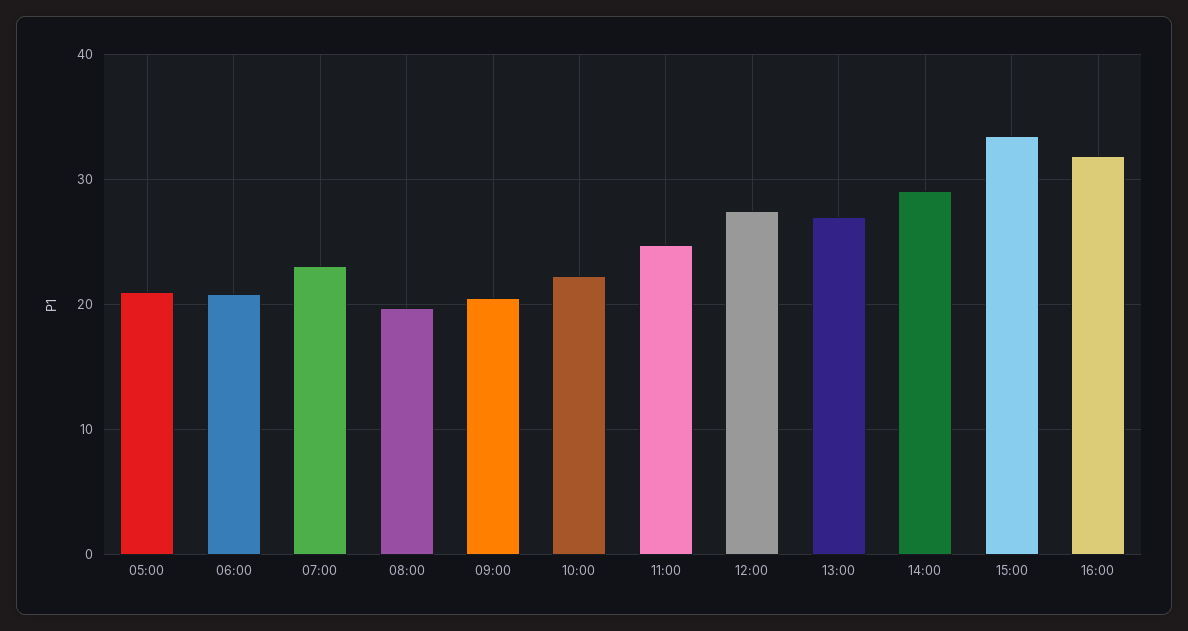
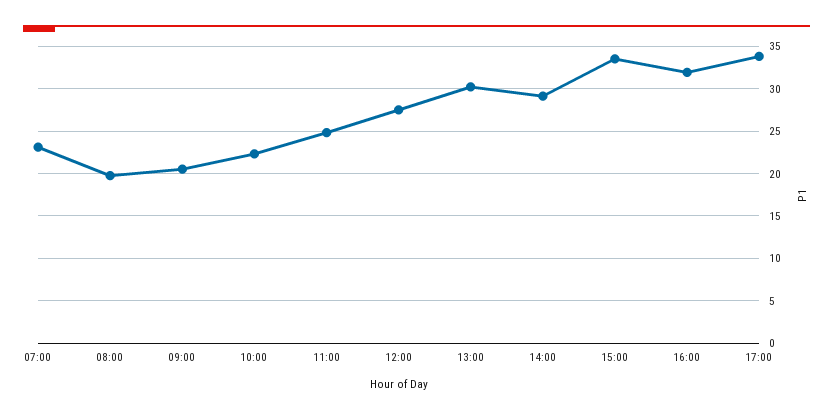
05:00: 21 -> none
06:00: 21 -> none
13:00: 27 -> 30
17:00: none -> 34

